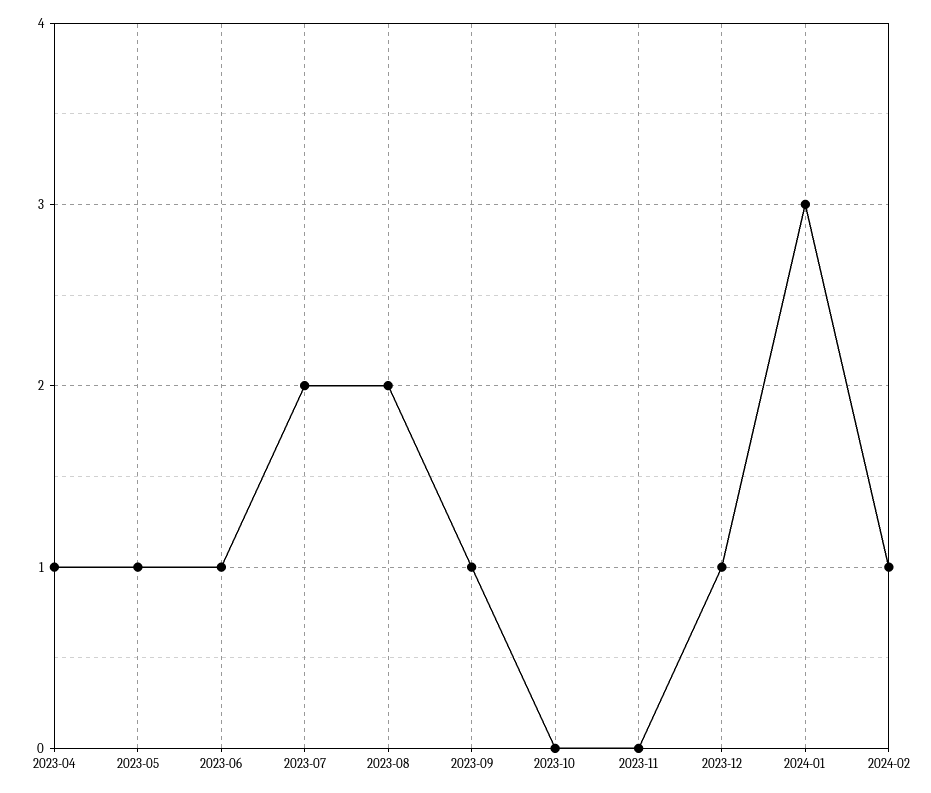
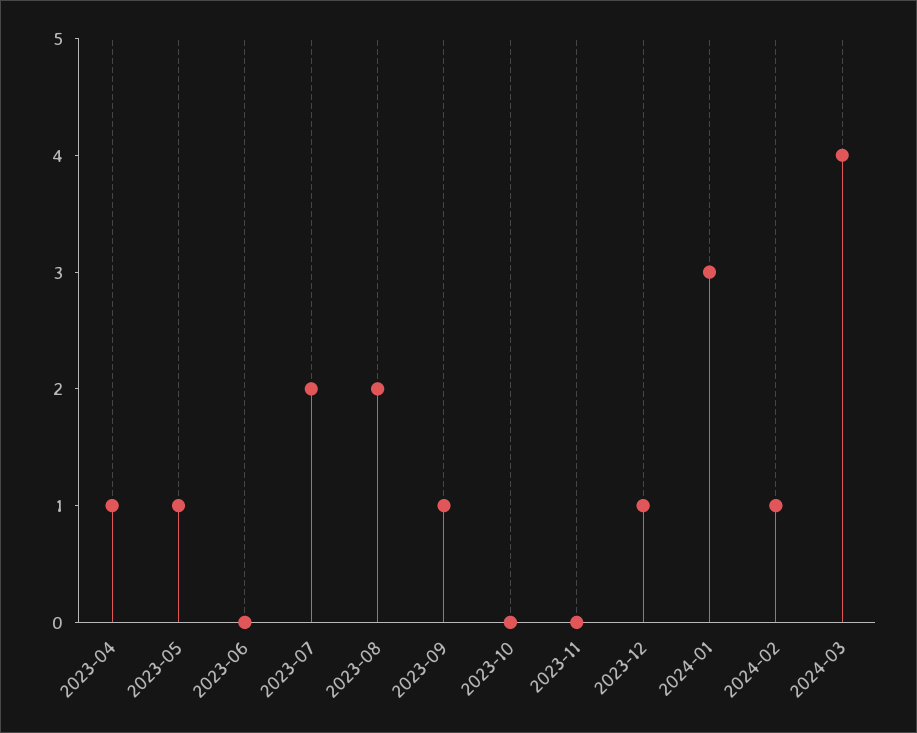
2023-06: 1 -> 0
2024-03: none -> 4

